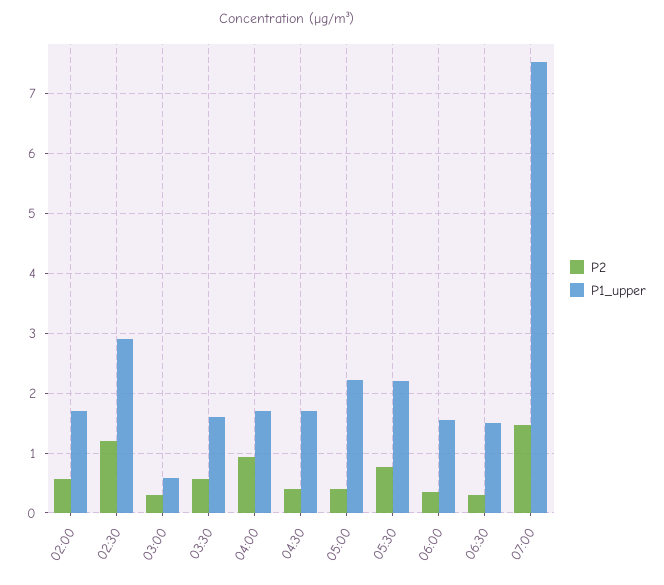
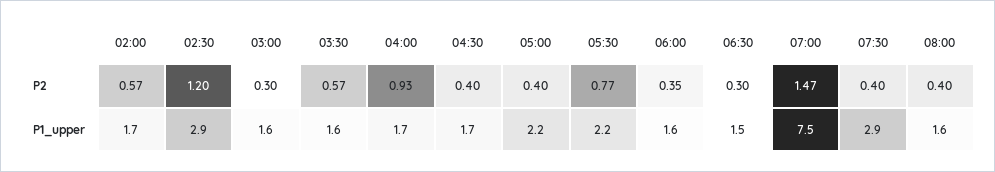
P1_upper, 03:00: 0.6 -> 1.6
P2, 07:30: none -> 0.4
P2, 08:00: none -> 0.4
P1_upper, 07:30: none -> 2.9
P1_upper, 08:00: none -> 1.6

